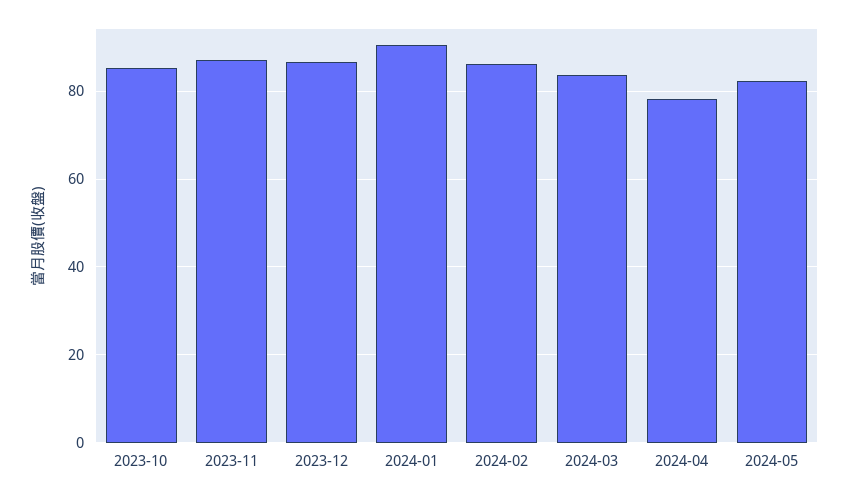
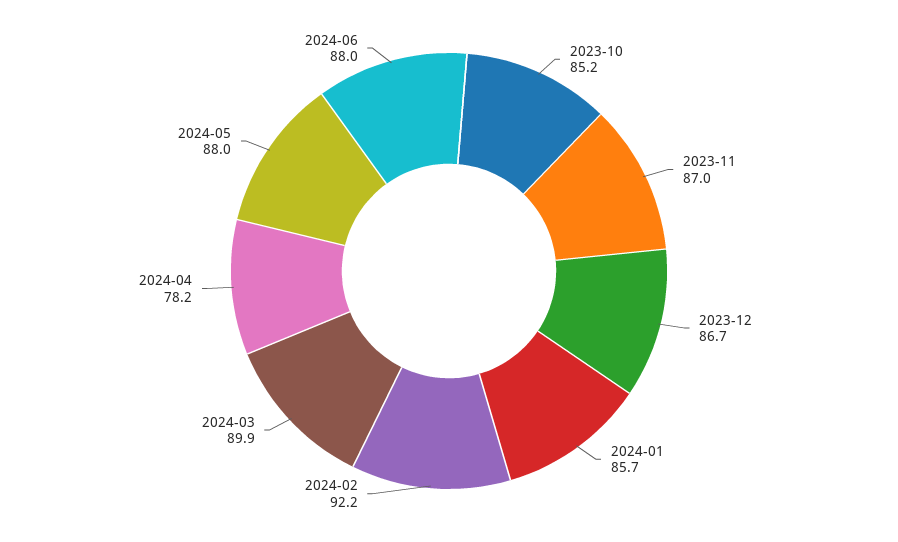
2024-01: 90 -> 85.7
2024-02: 86 -> 92.2
2024-03: 84 -> 89.9
2024-05: 82 -> 88
2024-06: none -> 88

